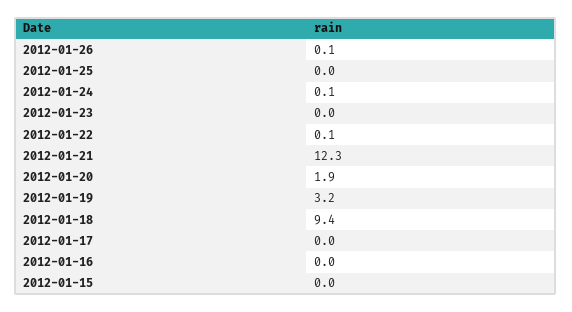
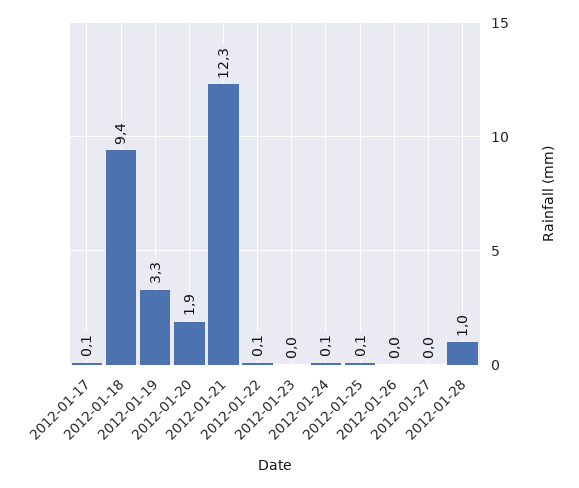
2012-01-26: 0.1 -> 0
2012-01-25: 0 -> 0.1
2012-01-19: 3.2 -> 3.3
2012-01-17: 0 -> 0.1
2012-01-16: 0 -> none
2012-01-15: 0 -> none
2012-01-27: none -> 0
2012-01-28: none -> 1

